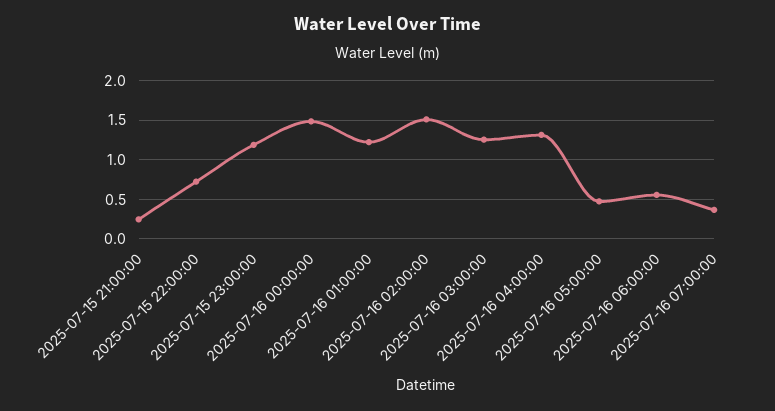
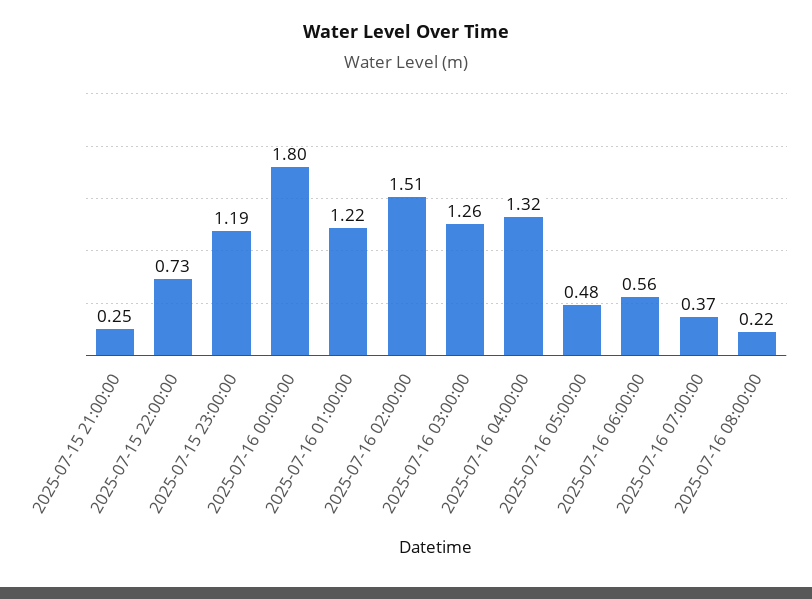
2025-07-16 00:00:00: 1.5 -> 1.8
2025-07-16 08:00:00: none -> 0.22

